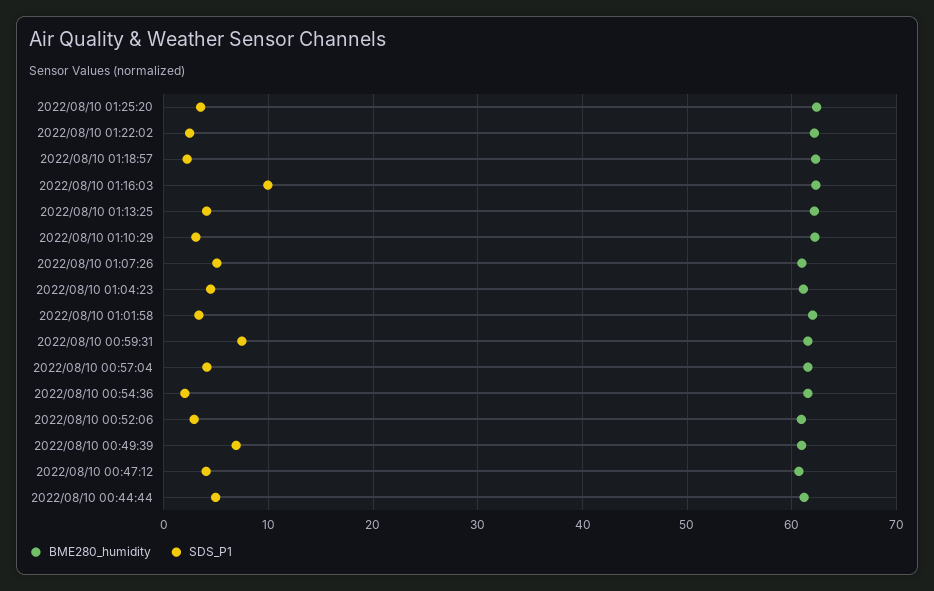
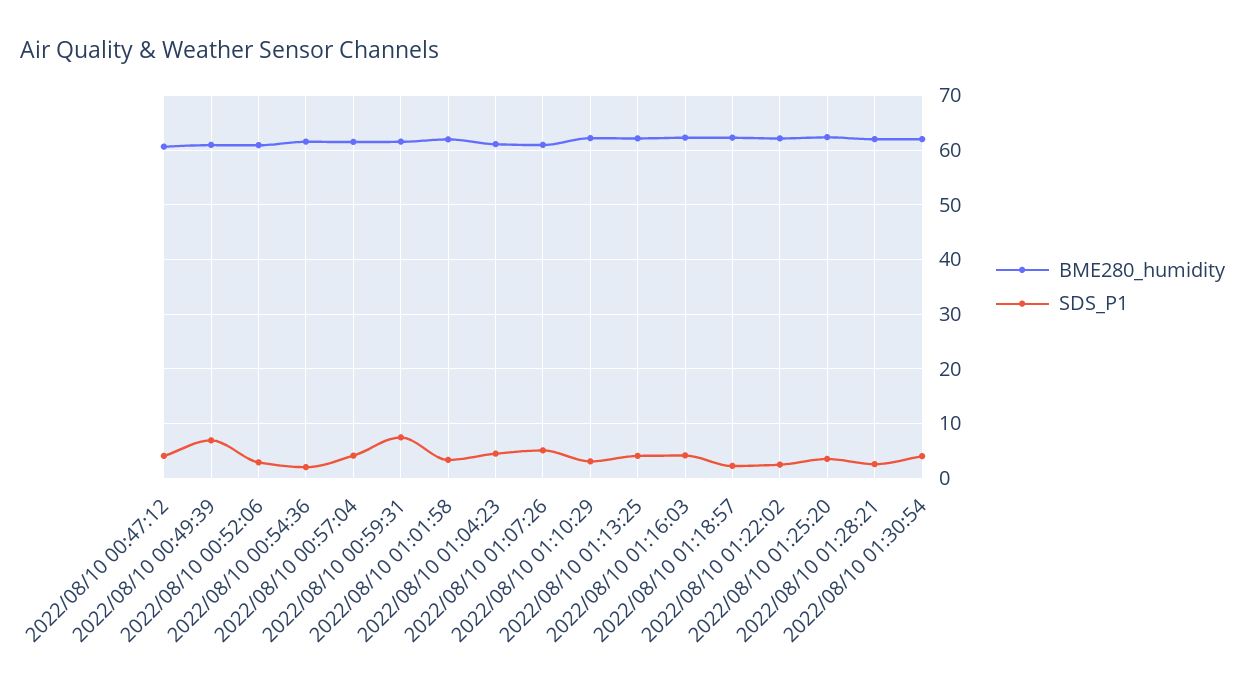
SDS_P1, 2022/08/10 01:16:03: 10 -> 4
BME280_humidity, 2022/08/10 00:44:44: 61 -> none
SDS_P1, 2022/08/10 00:44:44: 5 -> none
BME280_humidity, 2022/08/10 01:28:21: none -> 62
SDS_P1, 2022/08/10 01:28:21: none -> 2
BME280_humidity, 2022/08/10 01:30:54: none -> 62
SDS_P1, 2022/08/10 01:30:54: none -> 4

